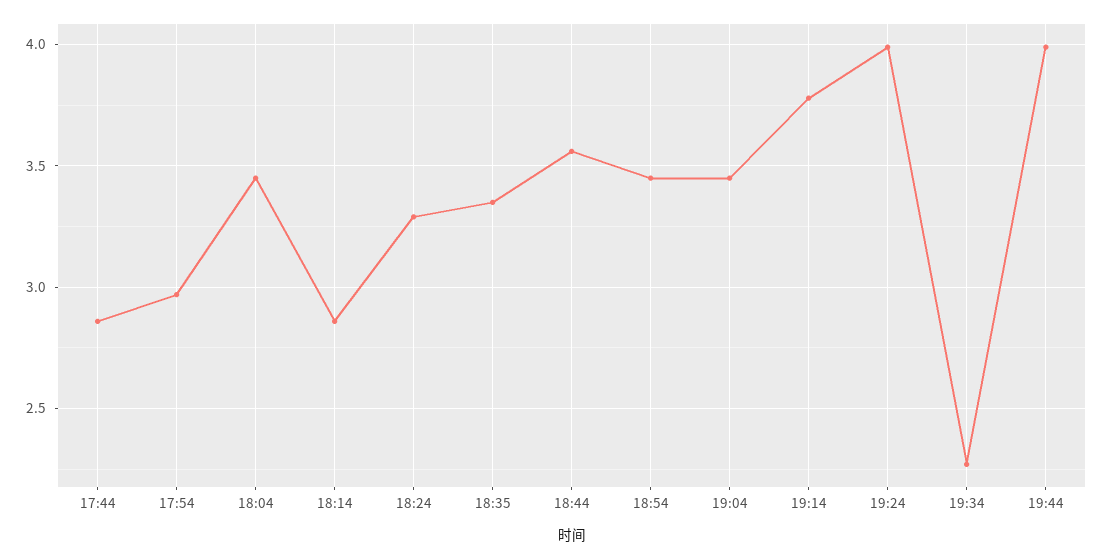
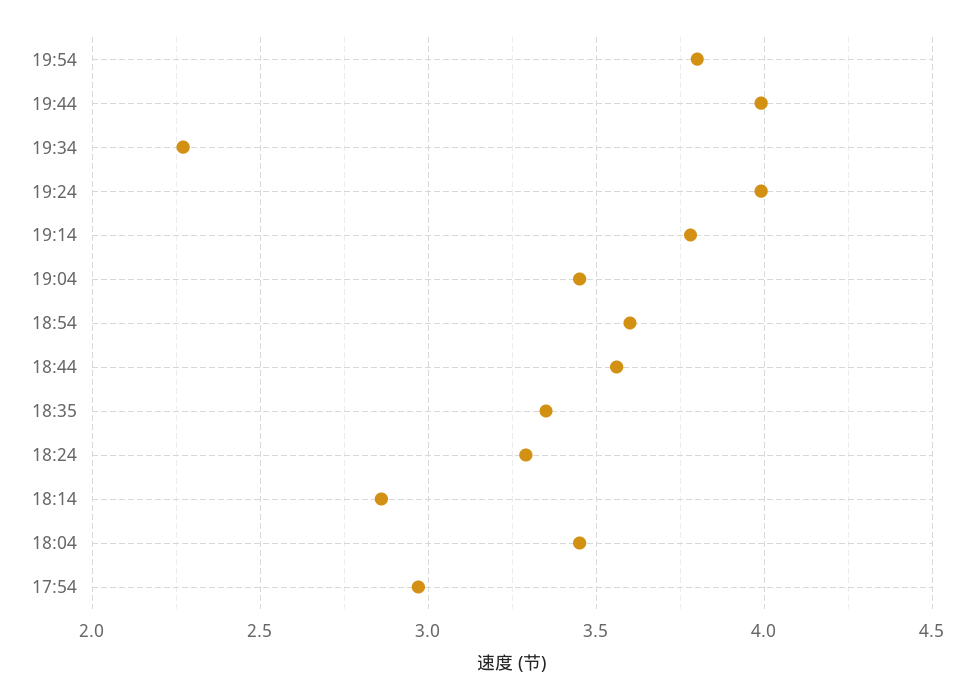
17:44: 2.85 -> none
18:54: 3.45 -> 3.6
19:54: none -> 3.8

